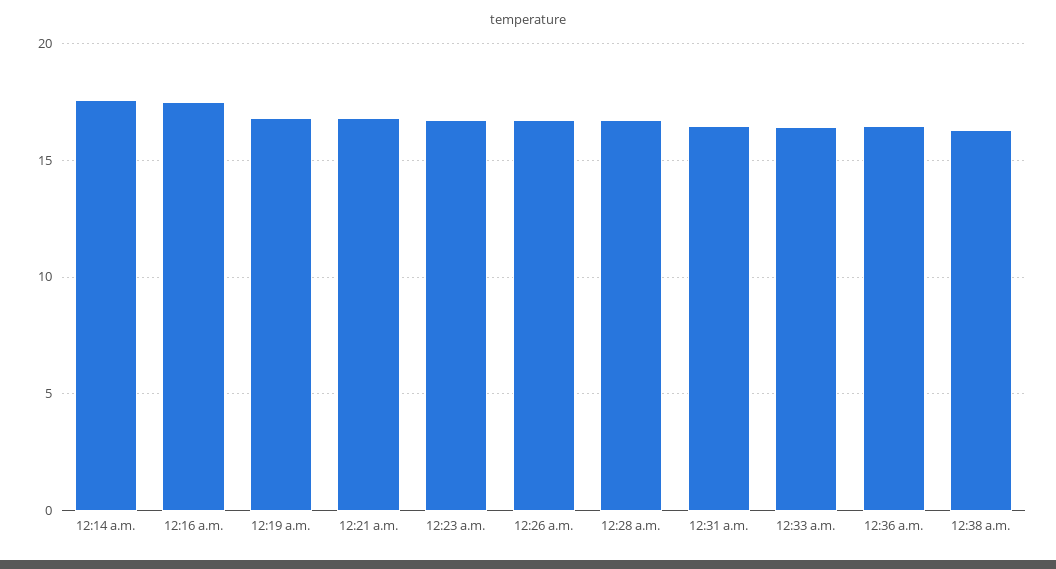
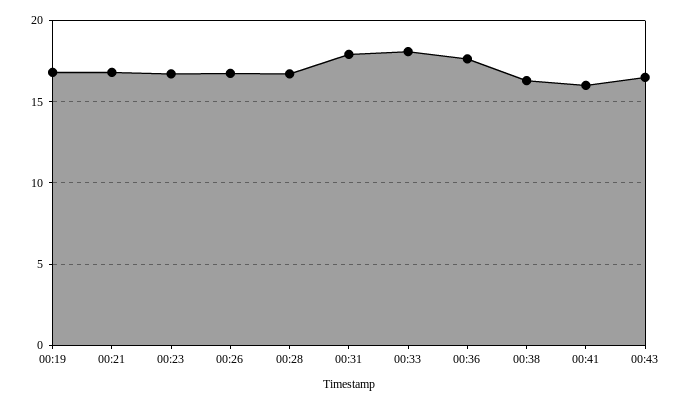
12:14 a.m.: 17.5 -> none
12:16 a.m.: 17.5 -> none
12:31 a.m.: 16.5 -> 18
12:33 a.m.: 16.5 -> 18
12:36 a.m.: 16.5 -> 17.5
00:41: none -> 16
00:43: none -> 16.5

